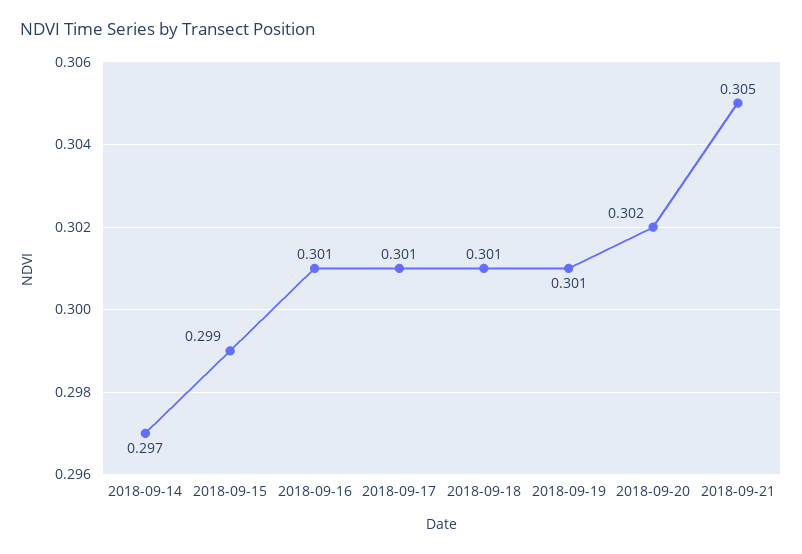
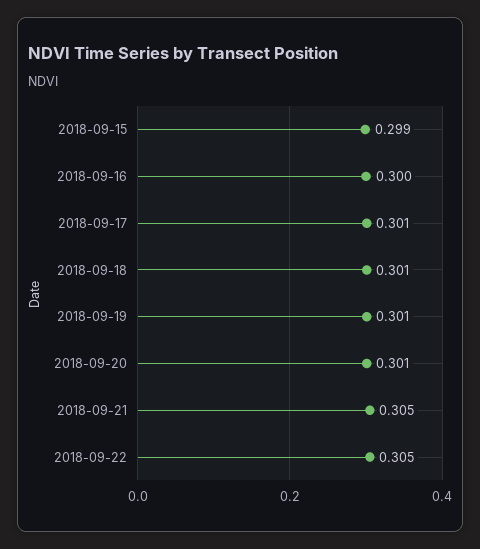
2018-09-14: 0.297 -> none
2018-09-16: 0.301 -> 0.3
2018-09-20: 0.302 -> 0.301
2018-09-22: none -> 0.305

